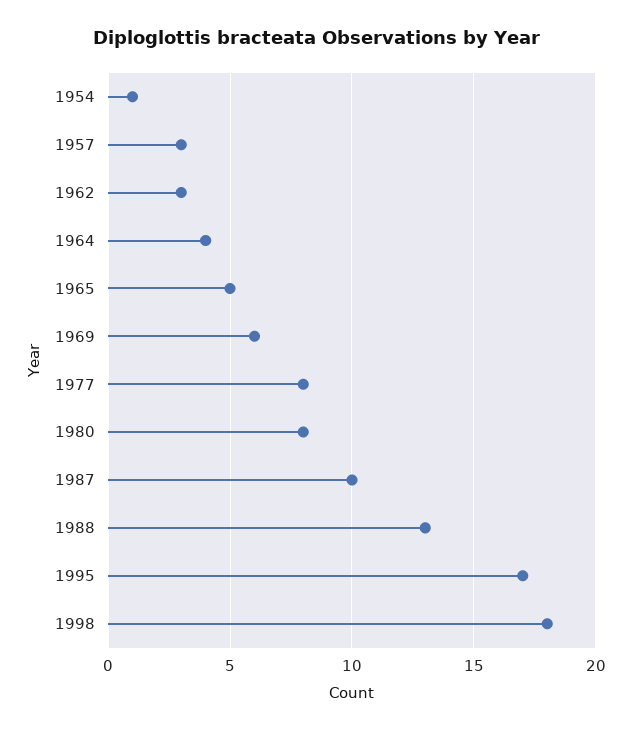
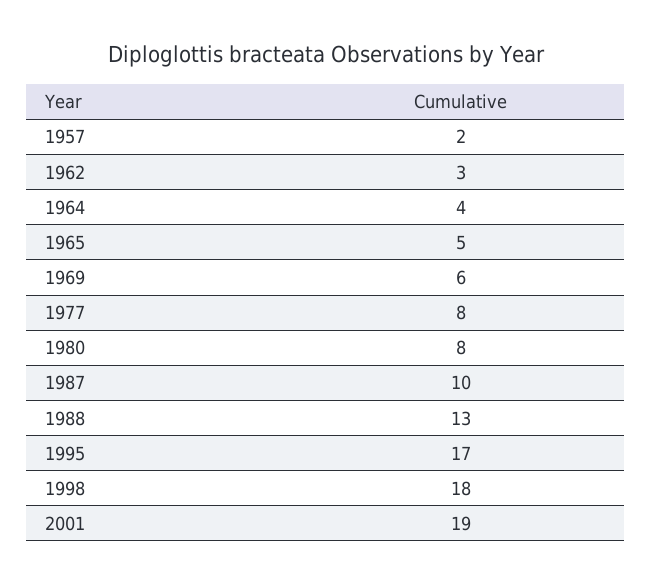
1954: 1 -> none
1957: 3 -> 2
2001: none -> 19

